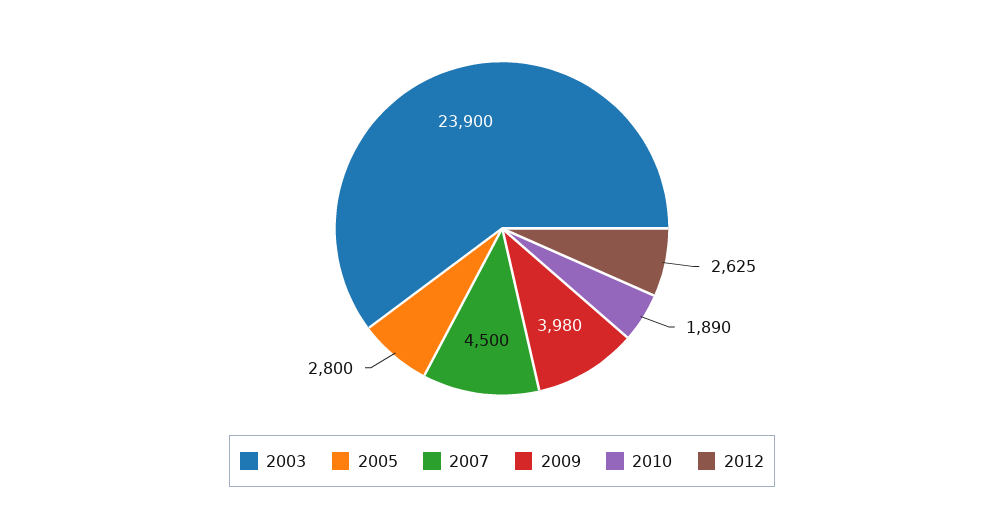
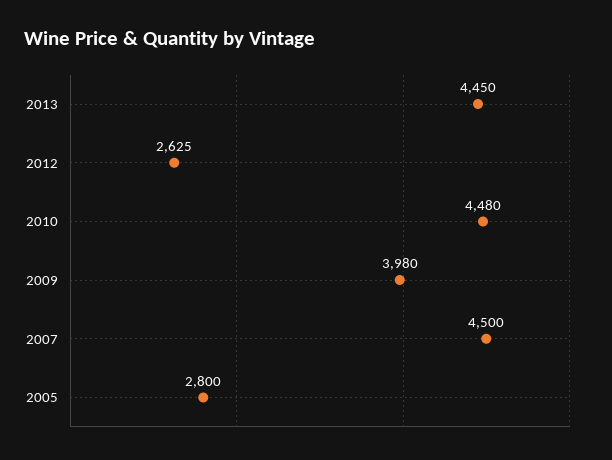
2003: 23900 -> none
2010: 1890 -> 4480
2013: none -> 4450

